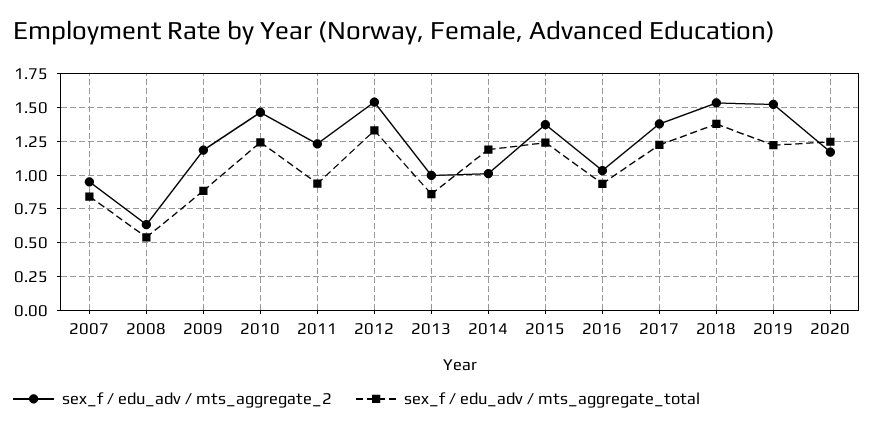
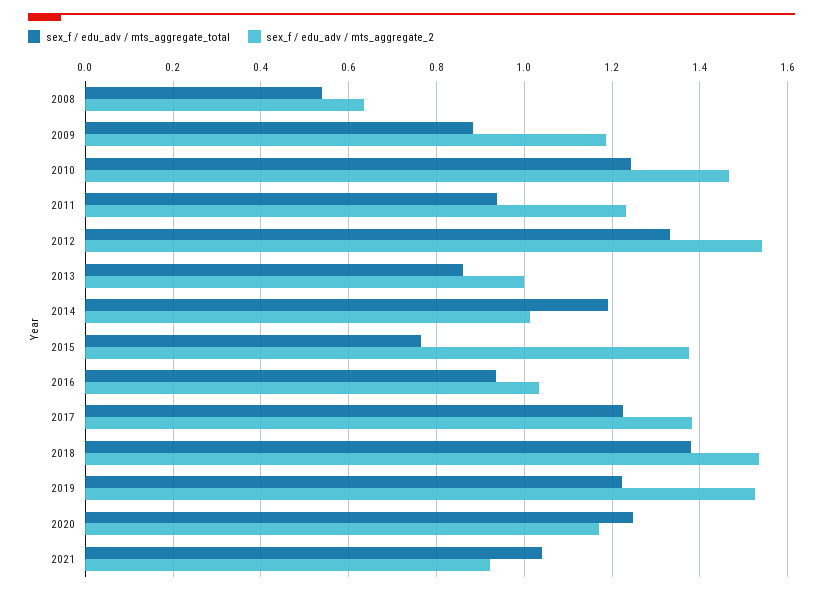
sex_f / edu_adv / mts_aggregate_2, 2007: 0.95 -> none
sex_f / edu_adv / mts_aggregate_total, 2007: 0.85 -> none
sex_f / edu_adv / mts_aggregate_total, 2015: 1.25 -> 0.76
sex_f / edu_adv / mts_aggregate_total, 2021: none -> 1.04
sex_f / edu_adv / mts_aggregate_2, 2021: none -> 0.92

